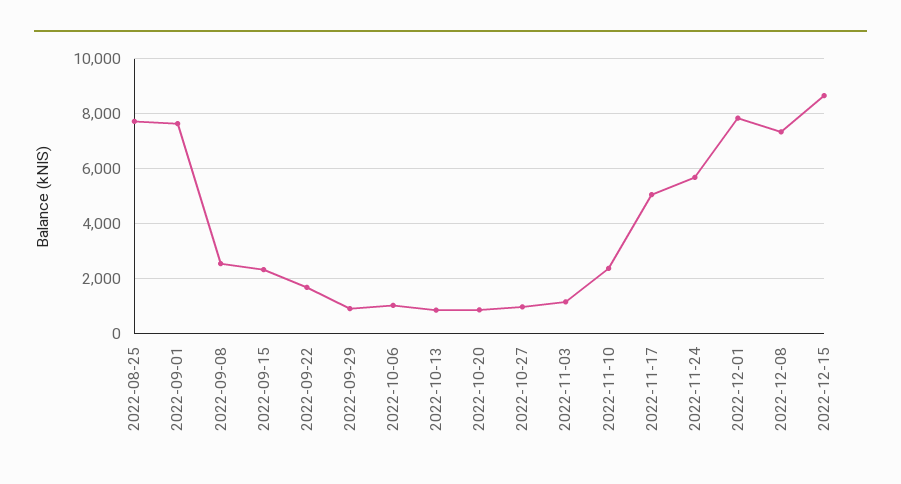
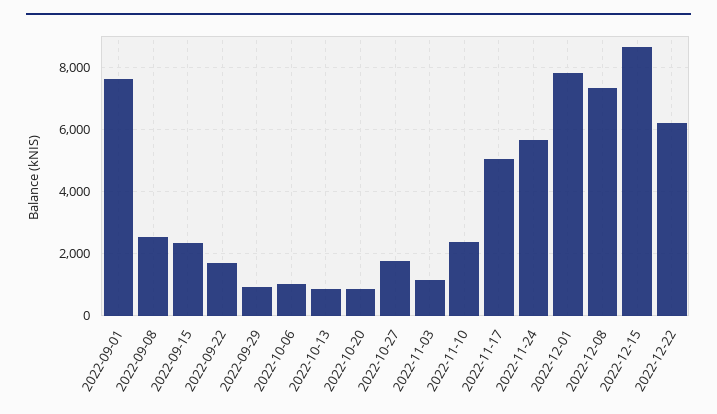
2022-08-25: 7750 -> none
2022-10-27: 1000 -> 1800
2022-12-22: none -> 6200

